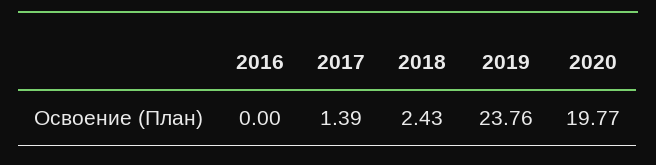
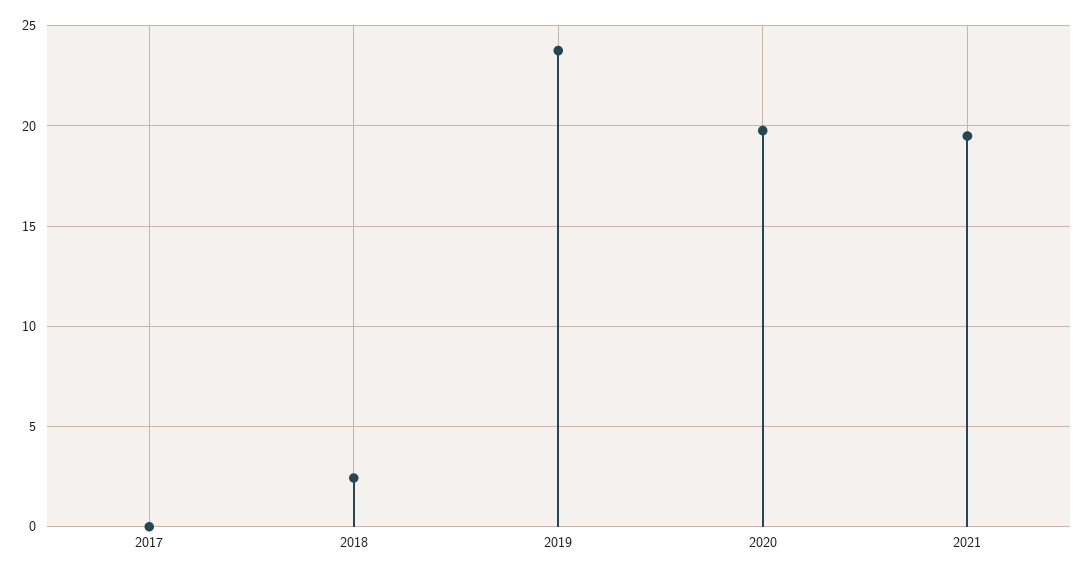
2016: 0 -> none
2017: 1.39 -> 0
2021: none -> 19.5

